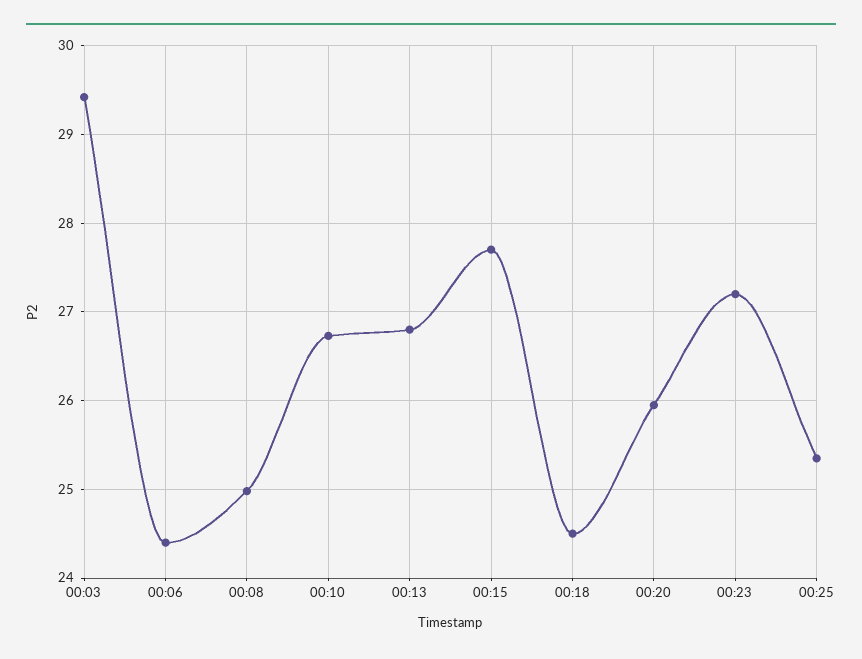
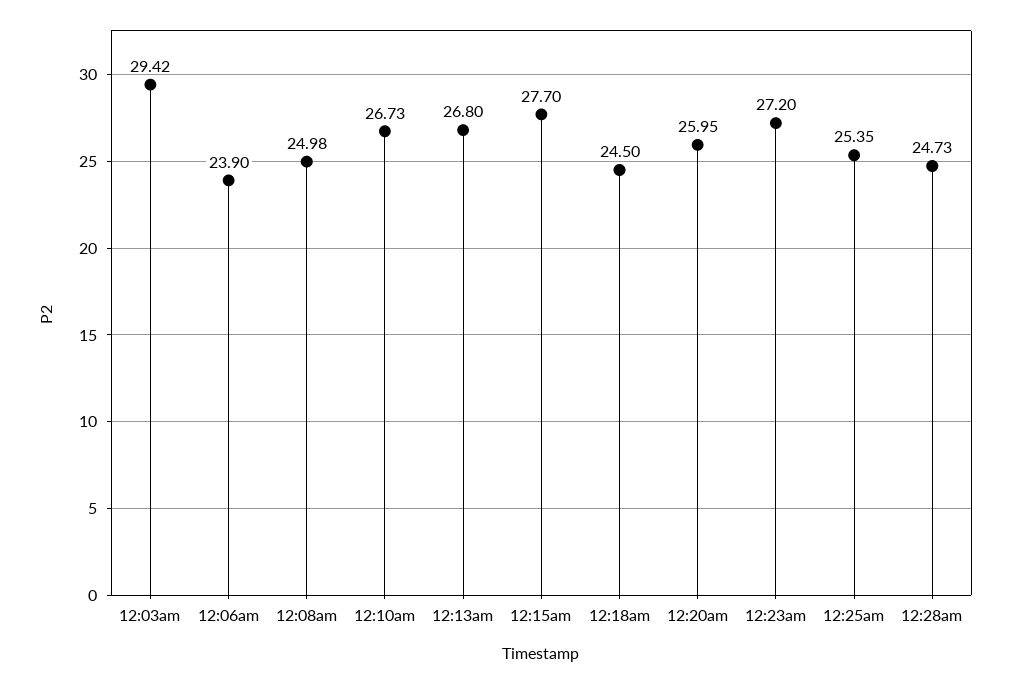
00:06: 24.4 -> 23.9
12:28am: none -> 24.73

